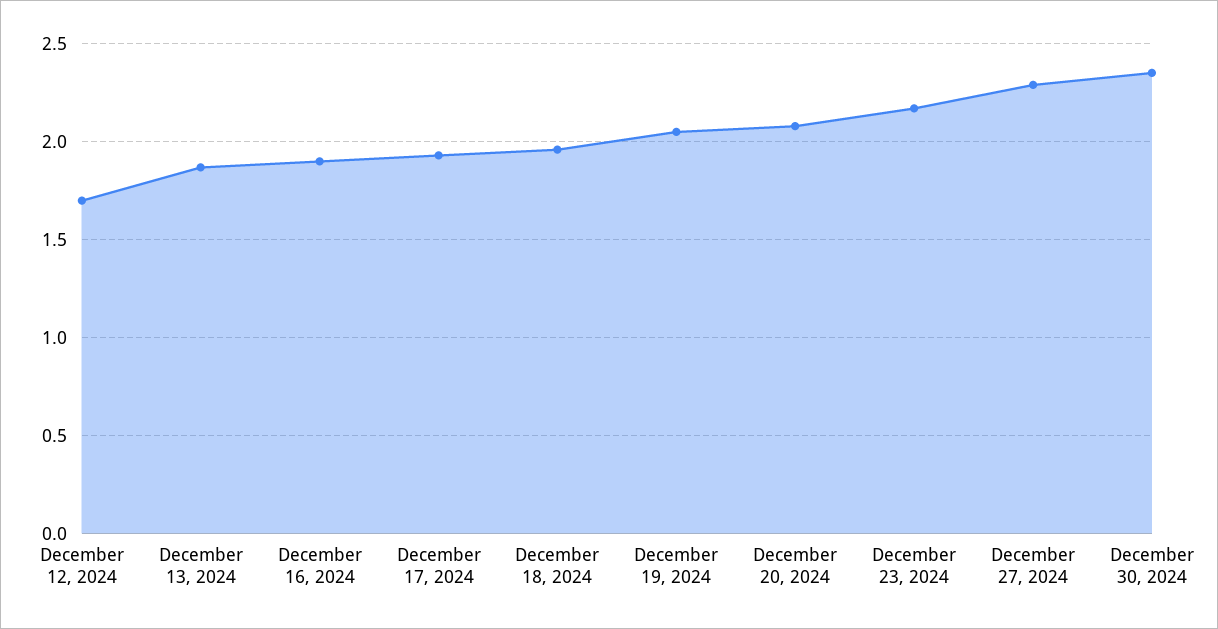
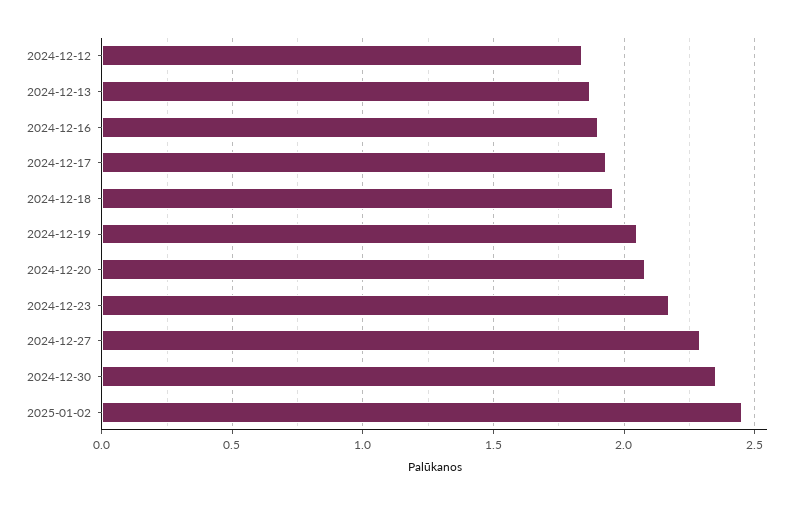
December 12, 2024: 1.7 -> 1.85
2025-01-02: none -> 2.45

